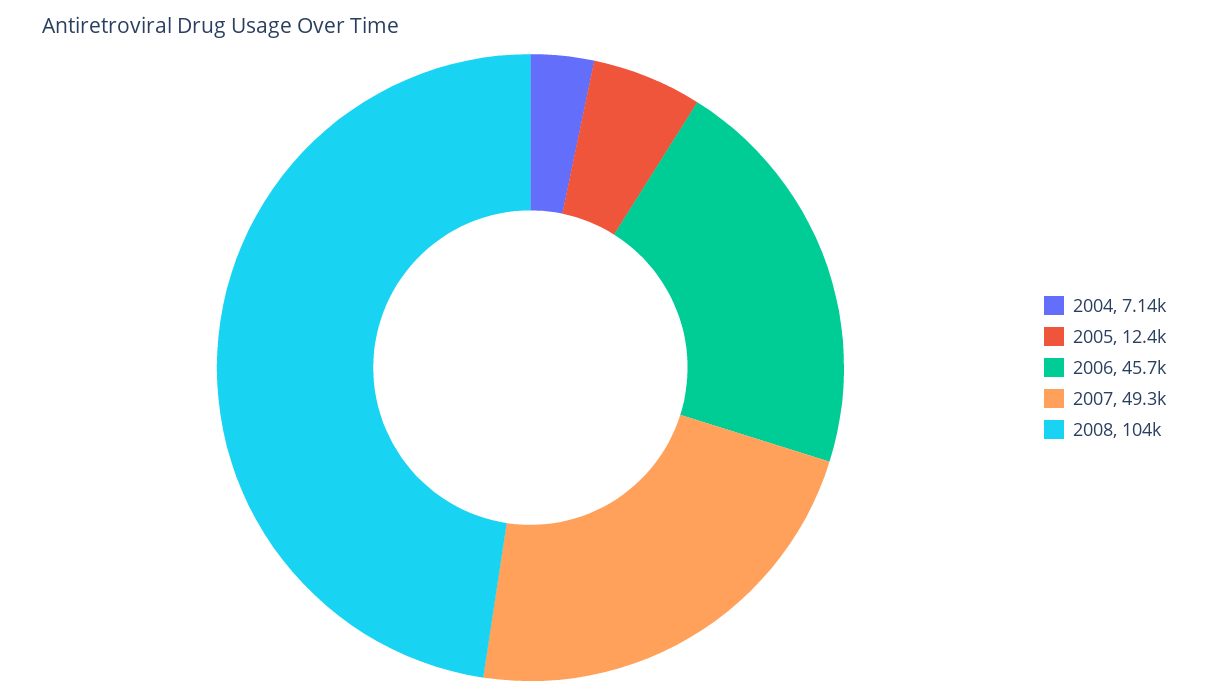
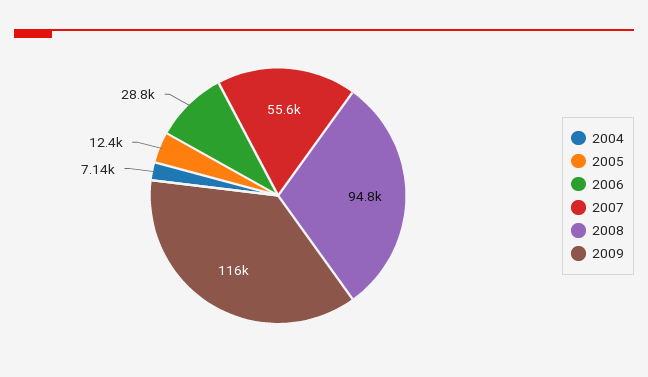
2006: 45700 -> 28800
2007: 49300 -> 55600
2008: 104000 -> 94800
2009: none -> 116000

